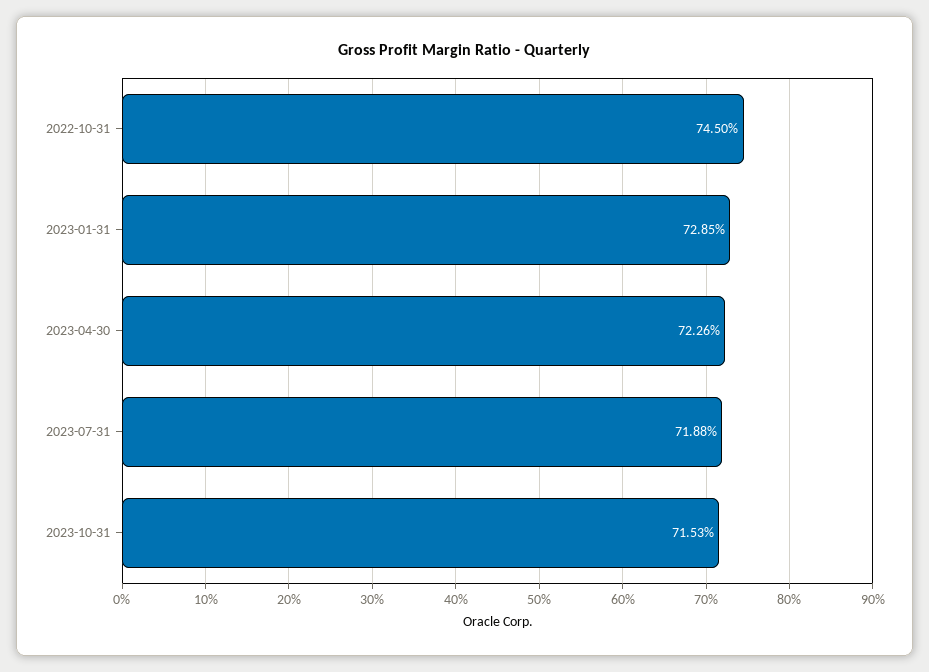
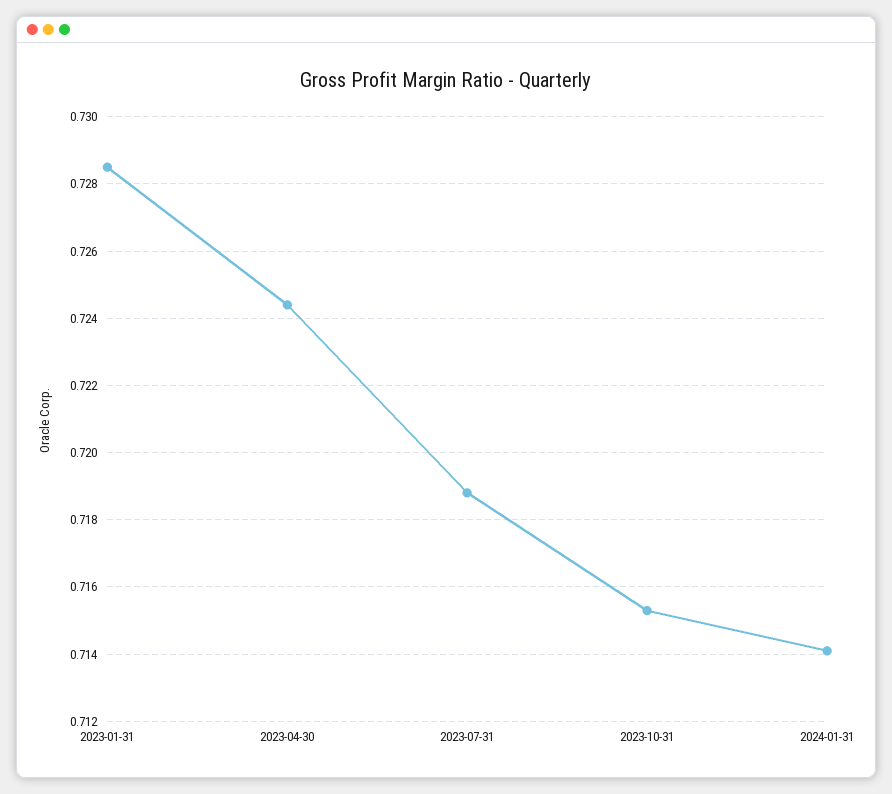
2022-10-31: 0.745 -> none
2023-04-30: 0.7226 -> 0.7245
2024-01-31: none -> 0.714

